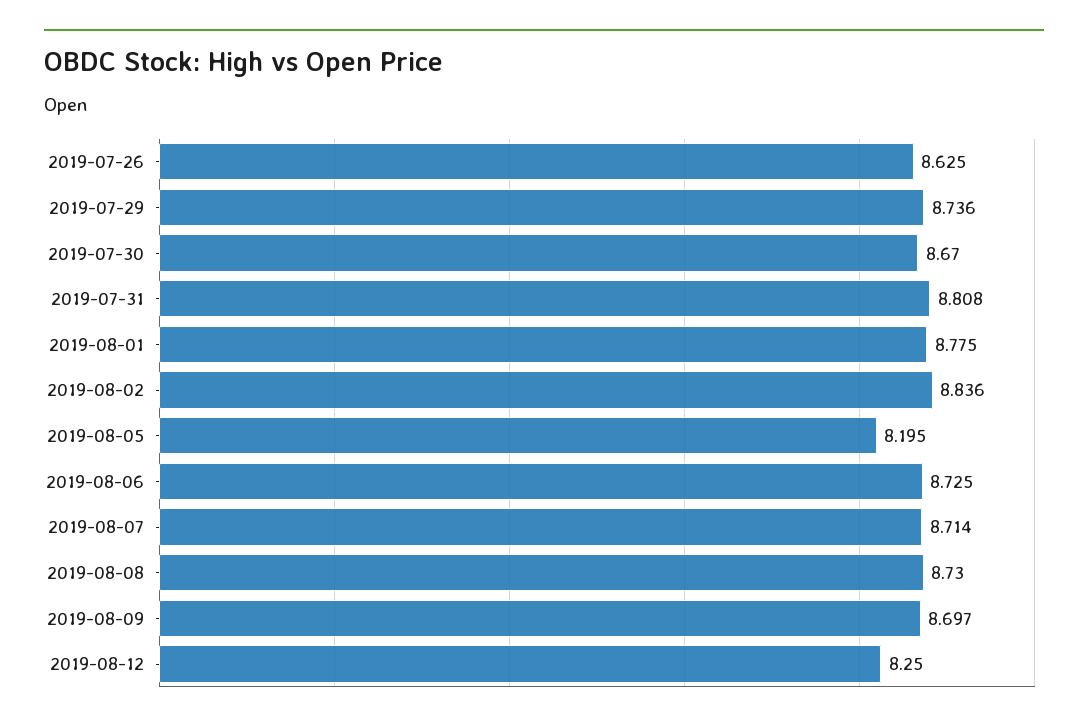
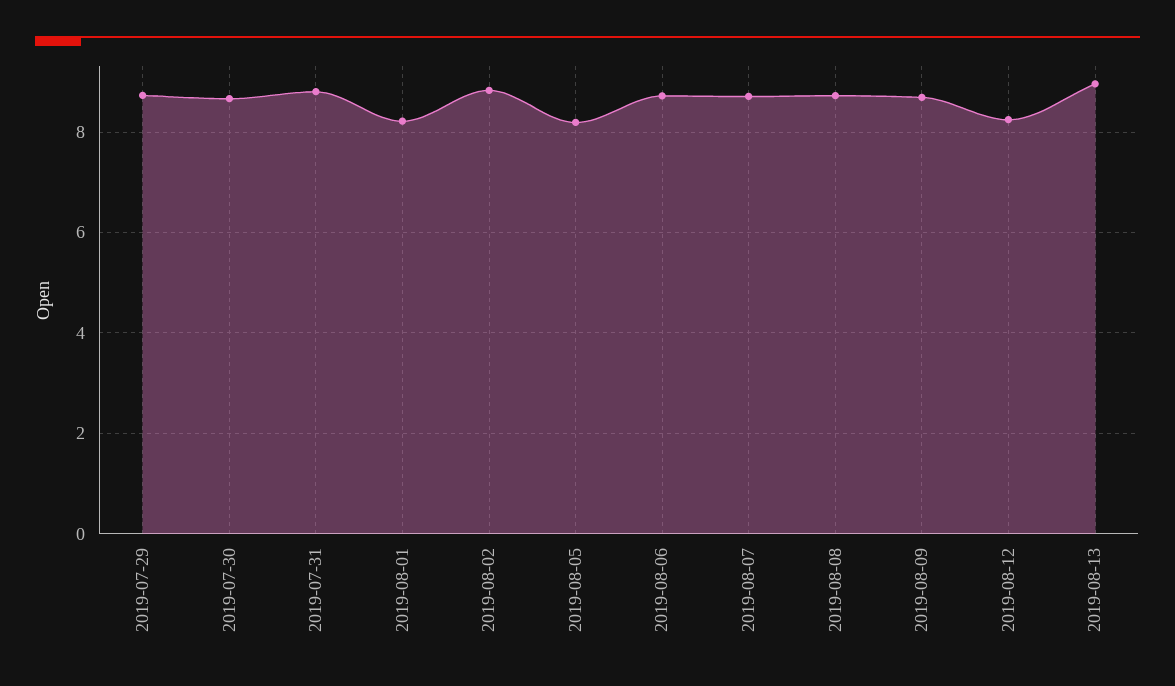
2019-07-26: 8.625 -> none
2019-08-01: 8.775 -> 8.2
2019-08-13: none -> 9

